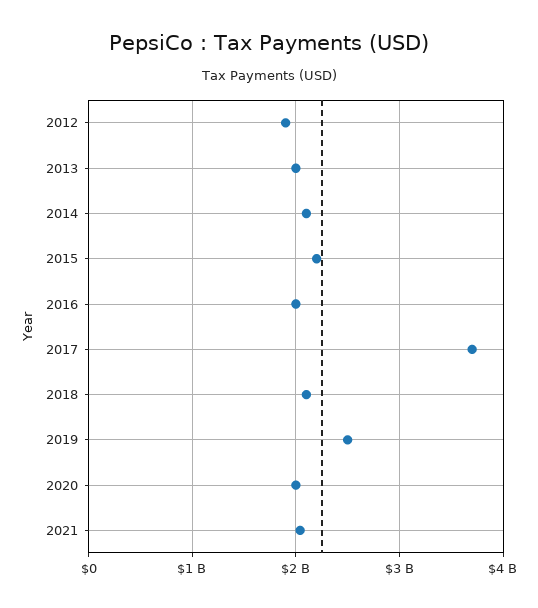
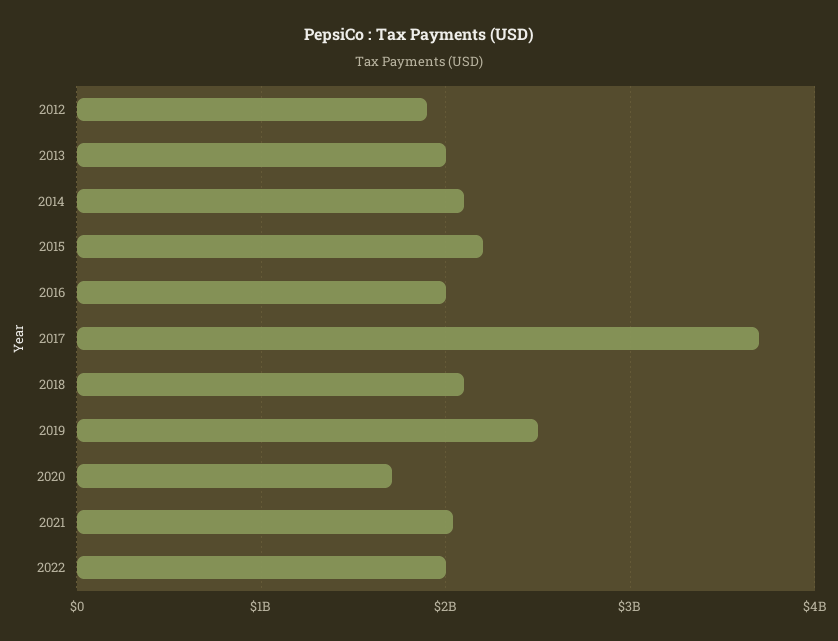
2020: 2000000000 -> 1700000000
2022: none -> 2000000000

